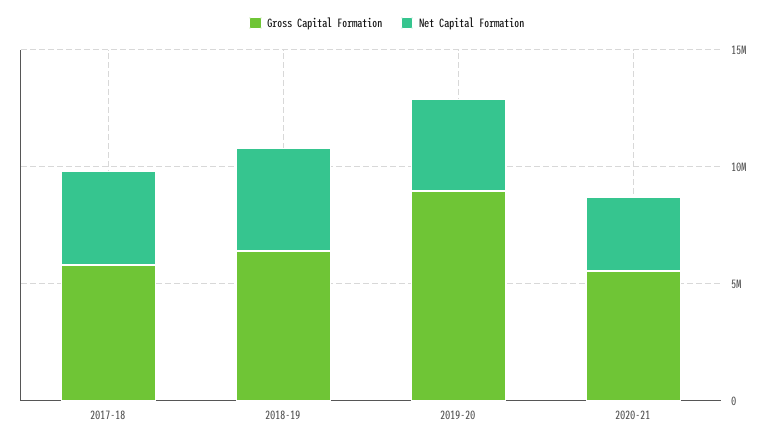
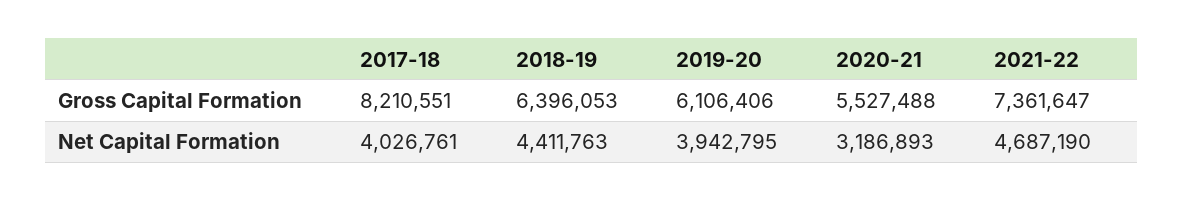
Gross Capital Formation, 2017-18: 6000000 -> 8210551
Gross Capital Formation, 2019-20: 9000000 -> 6106406
Gross Capital Formation, 2021-22: none -> 7361647
Net Capital Formation, 2021-22: none -> 4687190

